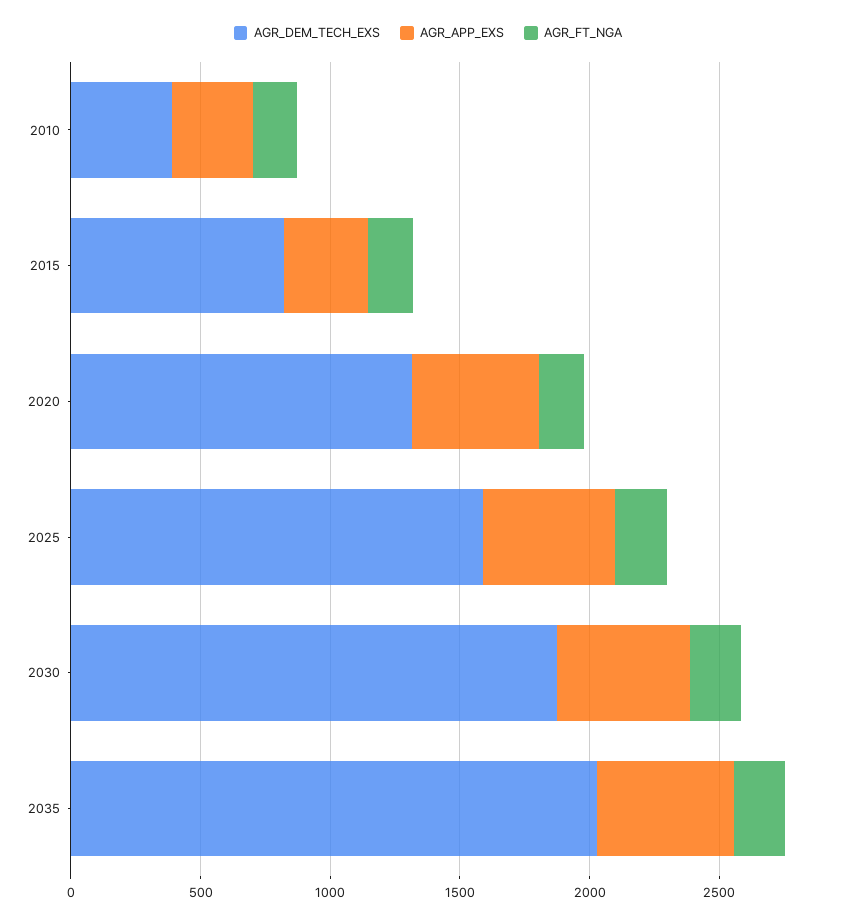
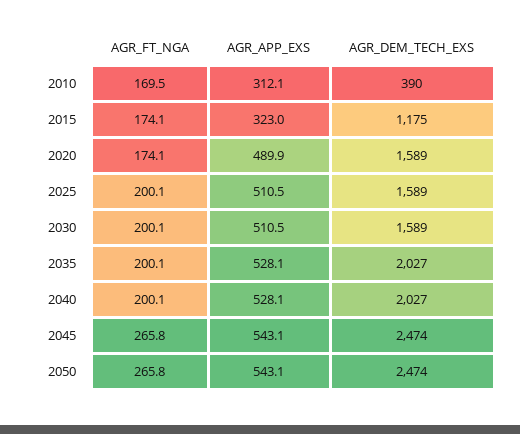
AGR_DEM_TECH_EXS, 2015: 800 -> 1175
AGR_DEM_TECH_EXS, 2020: 1300 -> 1589
AGR_DEM_TECH_EXS, 2030: 1900 -> 1589
AGR_FT_NGA, 2040: none -> 200.1
AGR_APP_EXS, 2040: none -> 528.1
AGR_DEM_TECH_EXS, 2040: none -> 2027
AGR_FT_NGA, 2045: none -> 265.8
AGR_APP_EXS, 2045: none -> 543.1
AGR_DEM_TECH_EXS, 2045: none -> 2474
AGR_FT_NGA, 2050: none -> 265.8
AGR_APP_EXS, 2050: none -> 543.1
AGR_DEM_TECH_EXS, 2050: none -> 2474

